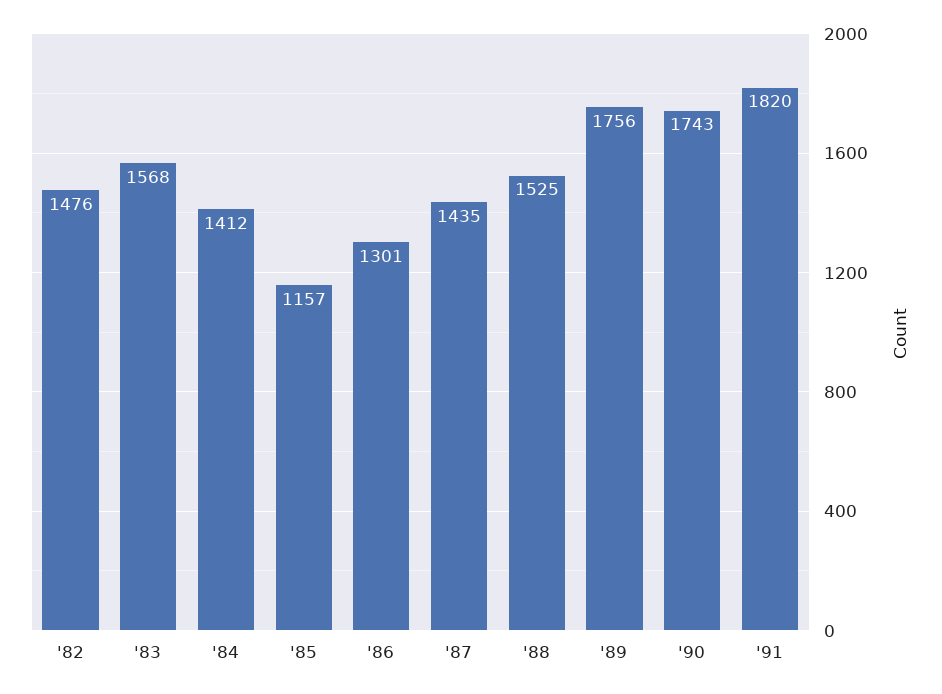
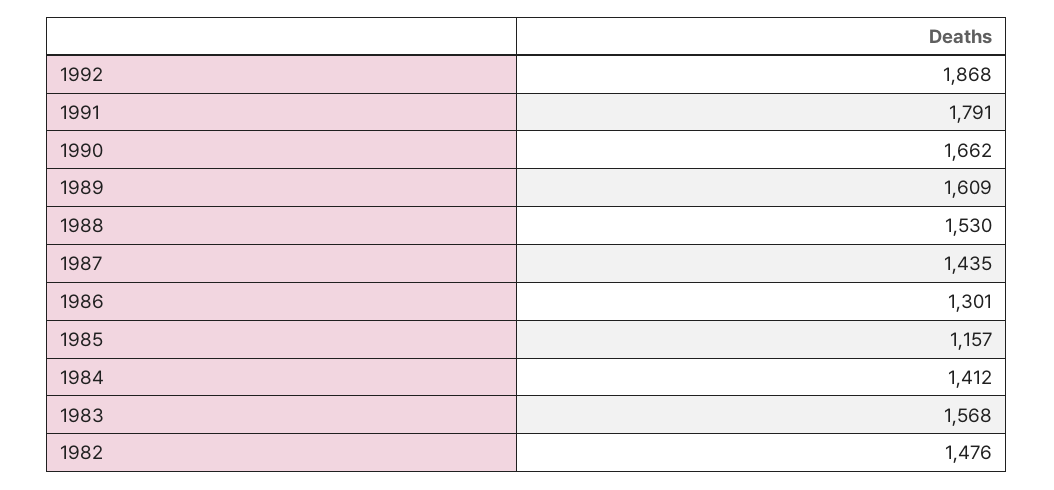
'88: 1525 -> 1530
'89: 1756 -> 1609
'90: 1743 -> 1662
'91: 1820 -> 1791
1992: none -> 1868

